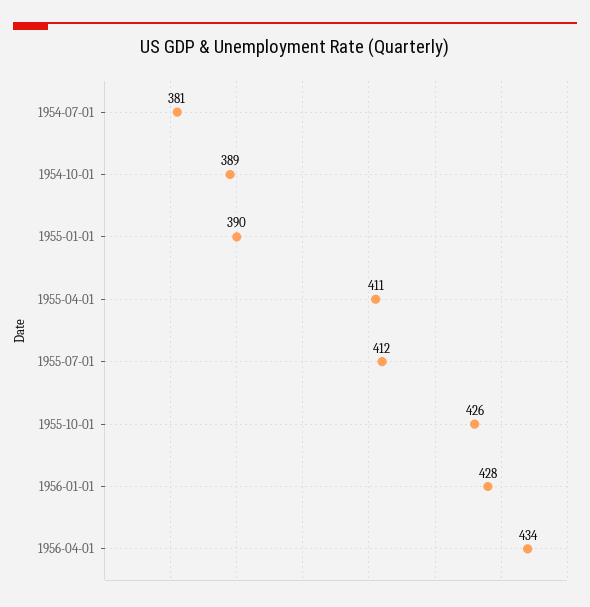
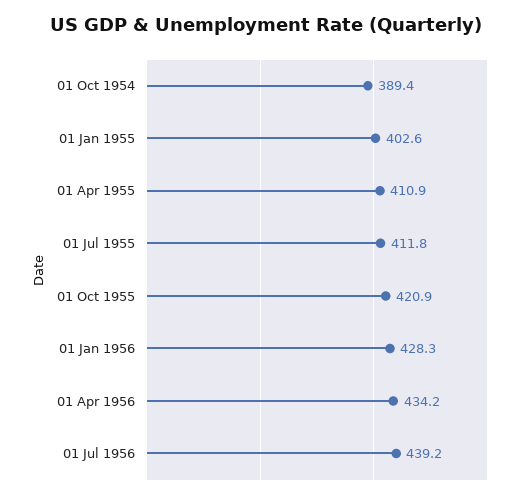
1954-07-01: 381 -> none
1955-01-01: 390 -> 402.6
1955-10-01: 426 -> 420.9
01 Jul 1956: none -> 439.2

